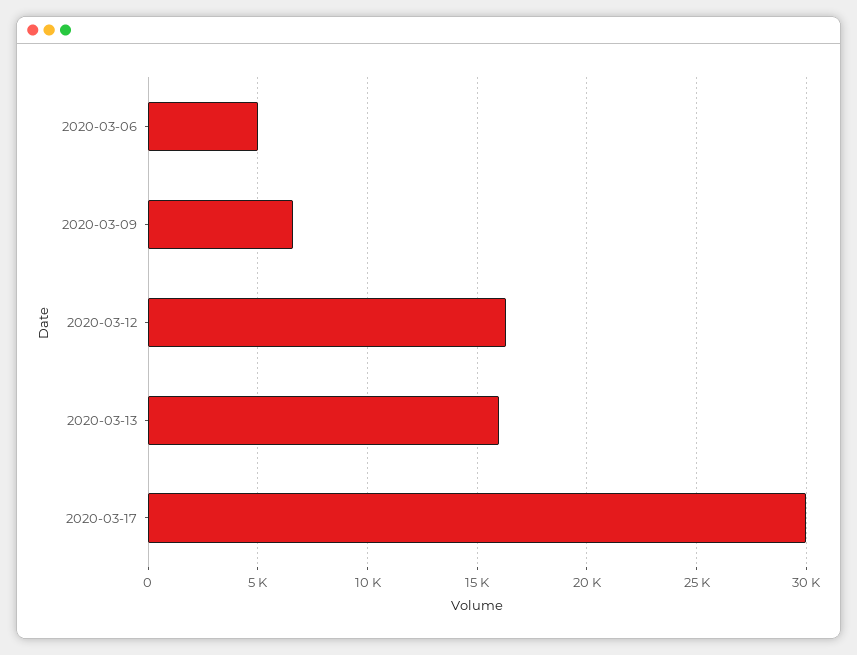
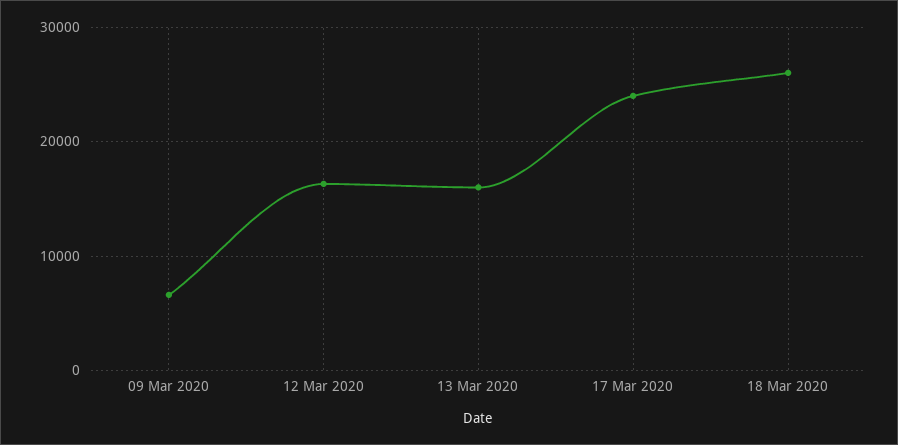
2020-03-06: 5000 -> none
2020-03-17: 30000 -> 24000
18 Mar 2020: none -> 26000

